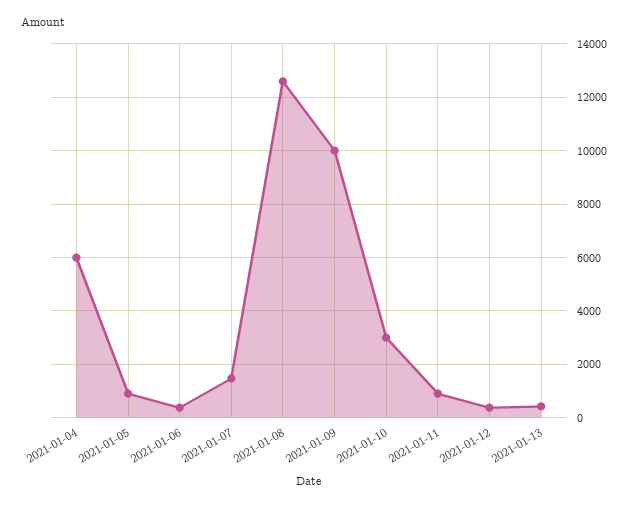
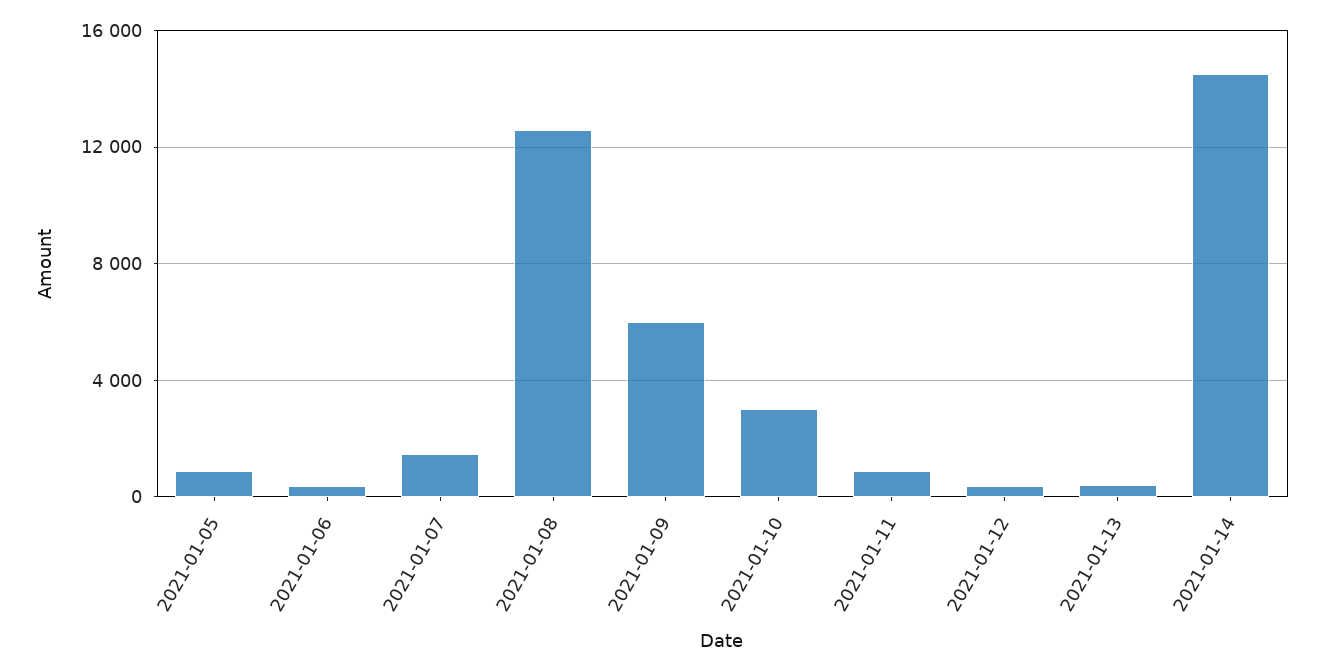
2021-01-04: 6000 -> none
2021-01-09: 10000 -> 6000
2021-01-14: none -> 14500

